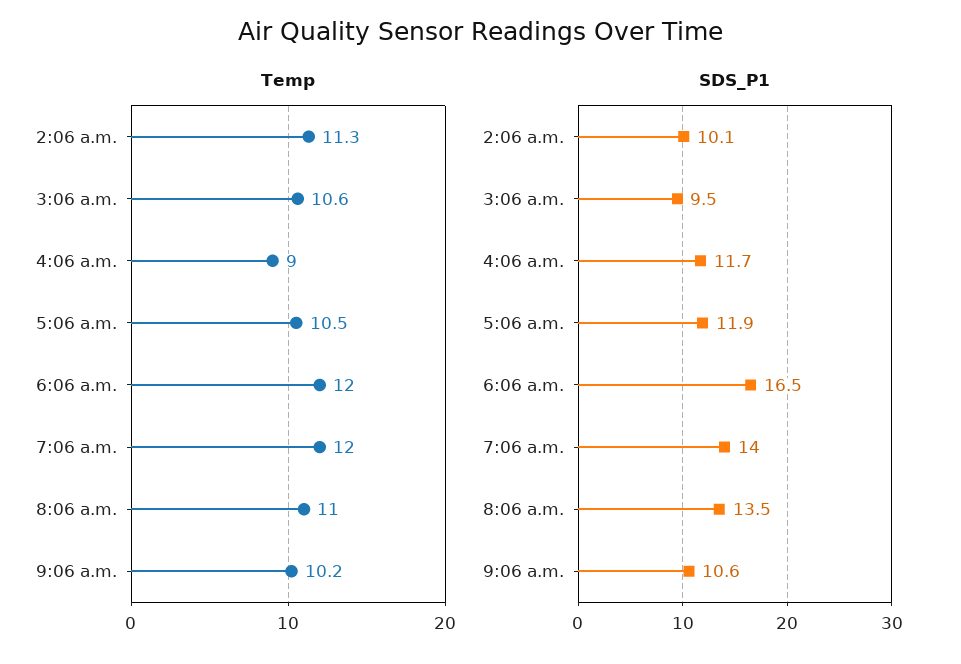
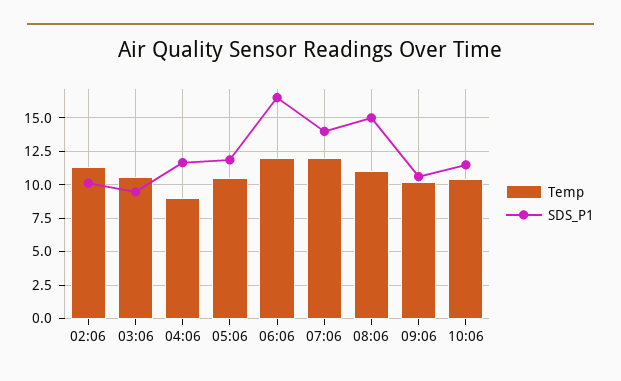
SDS_P1, 8:06 a.m.: 13.5 -> 15
Temp, 10:06: none -> 10.5
SDS_P1, 10:06: none -> 11.5

